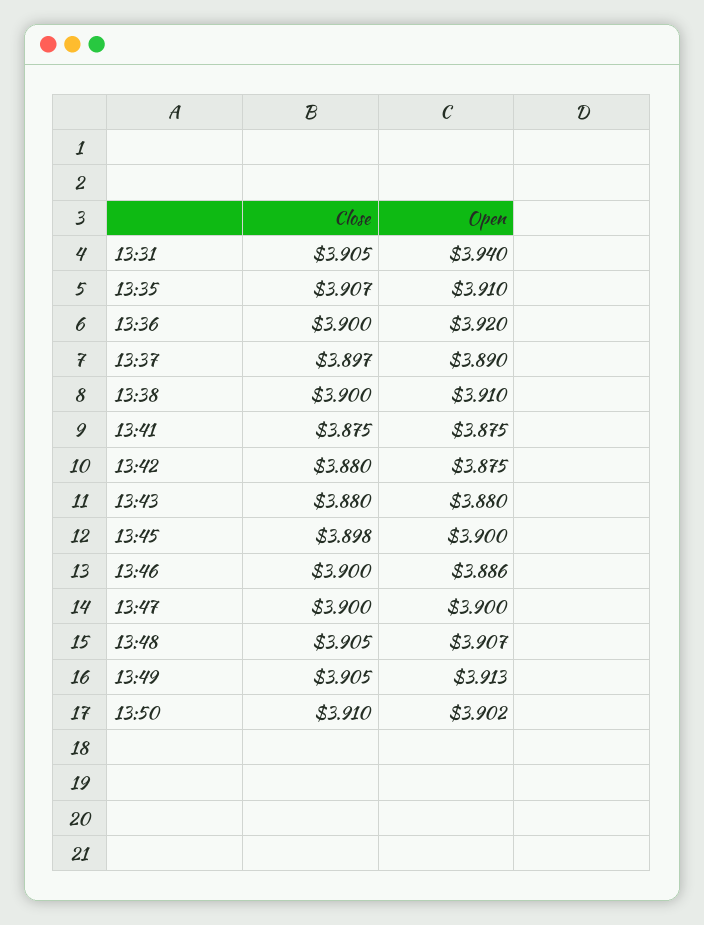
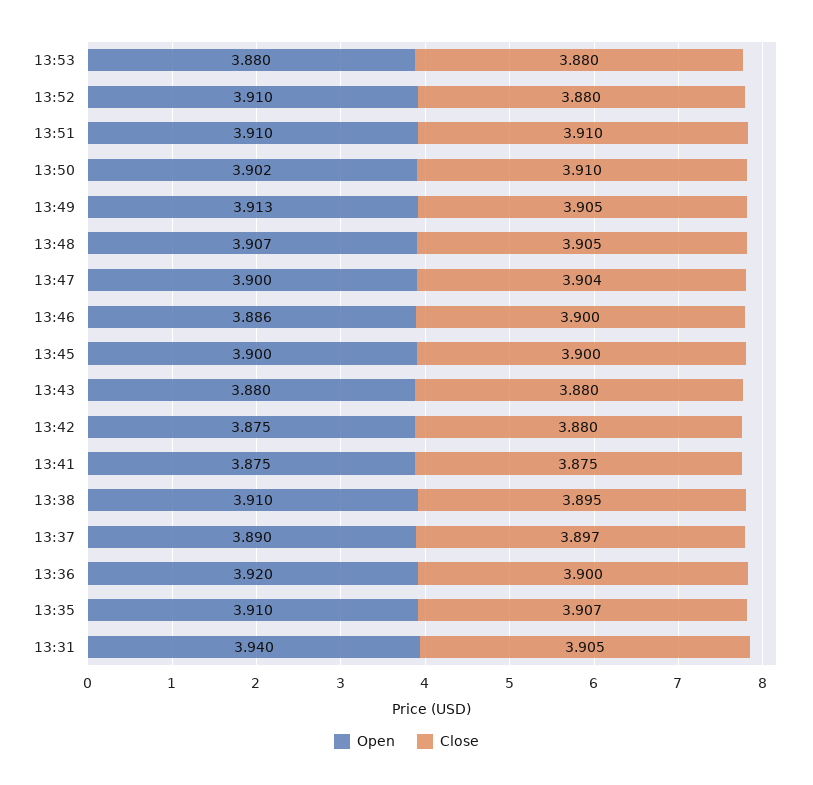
Close, 13:38: 3.9 -> 3.895
Close, 13:45: 3.898 -> 3.9
Close, 13:47: 3.9 -> 3.904
Open, 13:53: none -> 3.88
Close, 13:53: none -> 3.88
Open, 13:52: none -> 3.91
Close, 13:52: none -> 3.88
Open, 13:51: none -> 3.91
Close, 13:51: none -> 3.91

